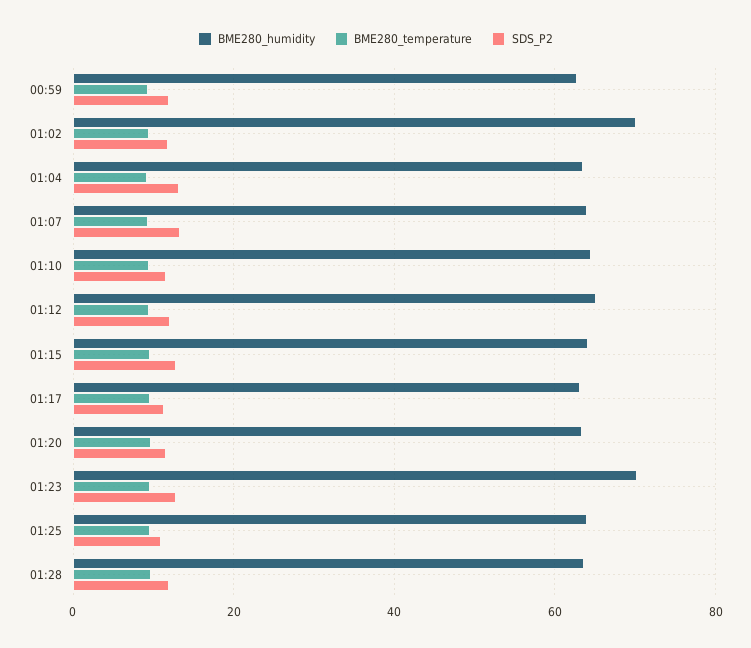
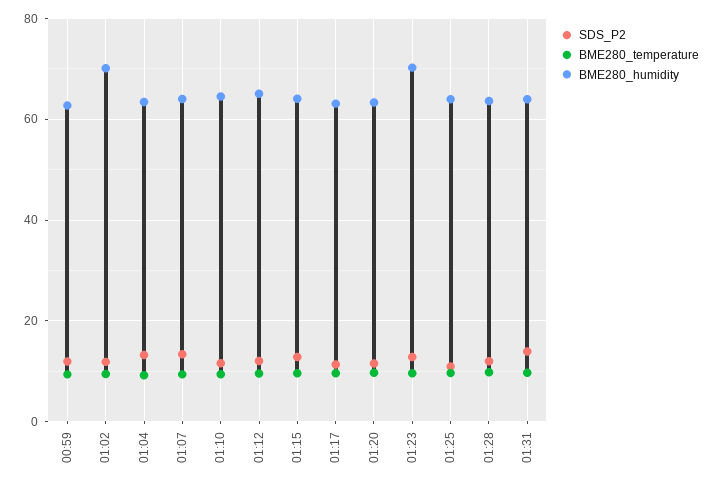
SDS_P2, 01:31: none -> 14
BME280_temperature, 01:31: none -> 10
BME280_humidity, 01:31: none -> 64

